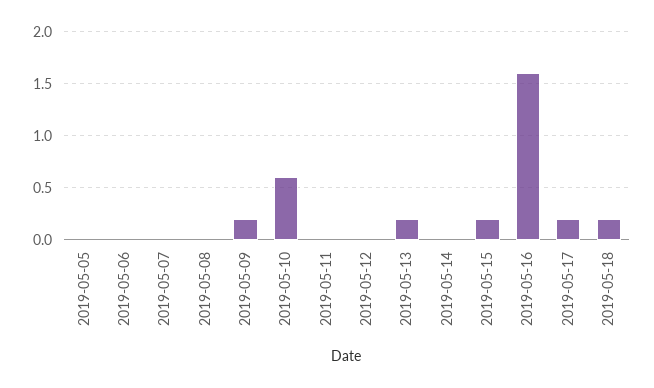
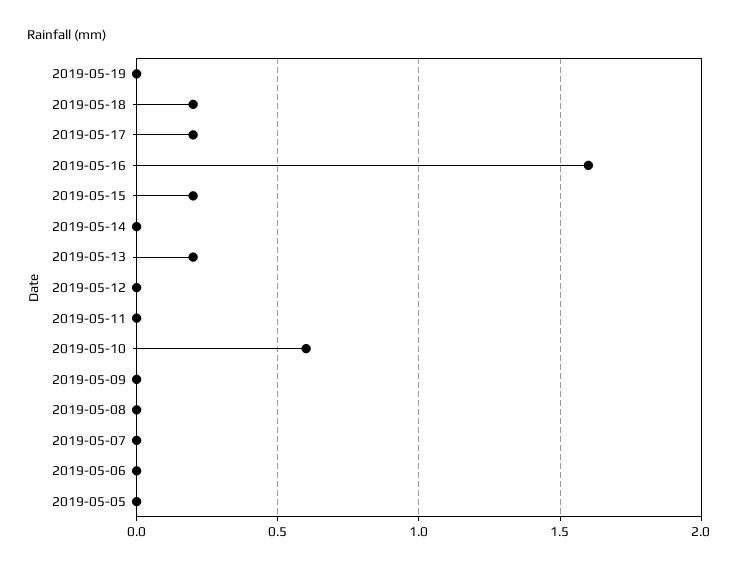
2019-05-09: 0.2 -> 0
2019-05-19: none -> 0

